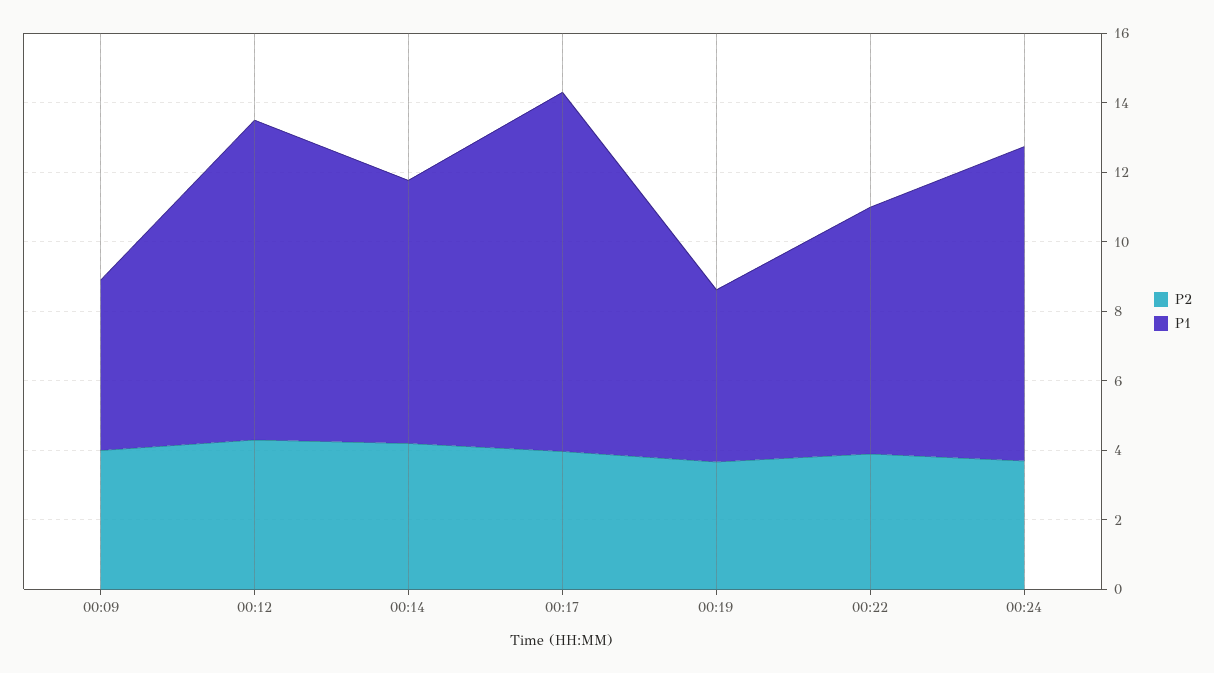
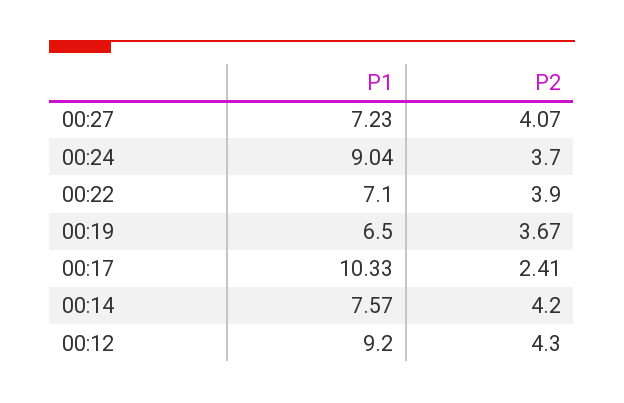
P2, 00:09: 4 -> none
P1, 00:09: 5 -> none
P2, 00:17: 4 -> 2.41
P1, 00:19: 5 -> 6.5
P1, 00:27: none -> 7.23
P2, 00:27: none -> 4.07

